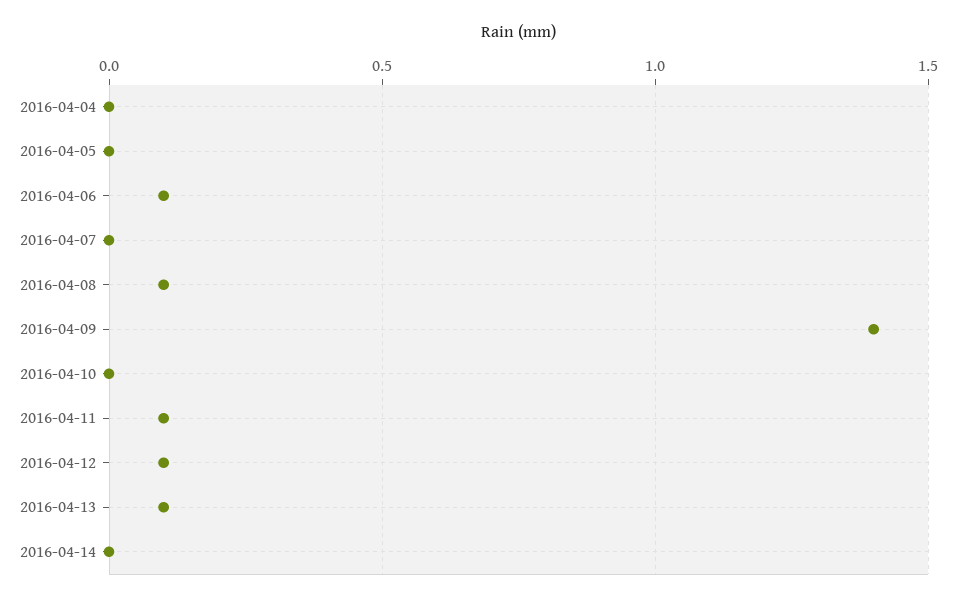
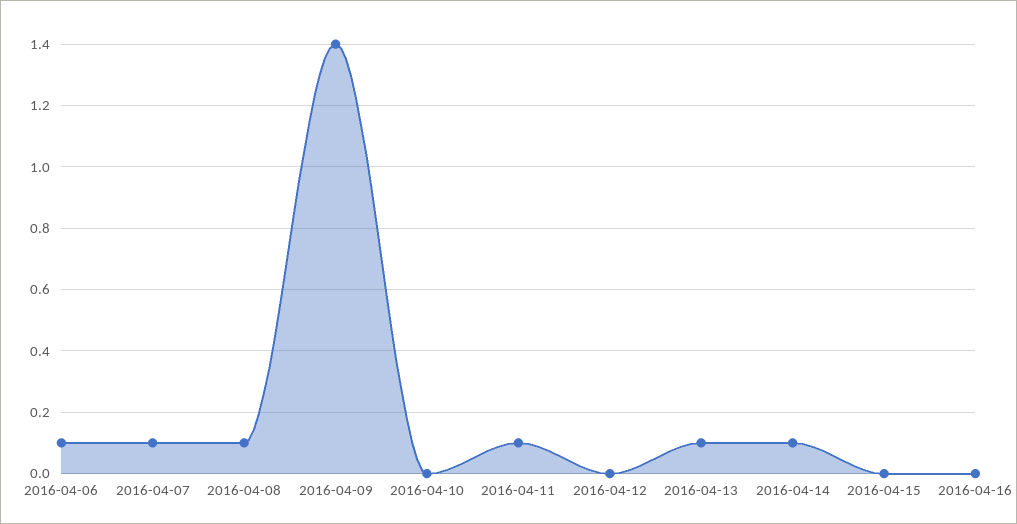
2016-04-04: 0 -> none
2016-04-05: 0 -> none
2016-04-07: 0 -> 0.1
2016-04-12: 0.1 -> 0
2016-04-14: 0 -> 0.1
2016-04-15: none -> 0
2016-04-16: none -> 0

